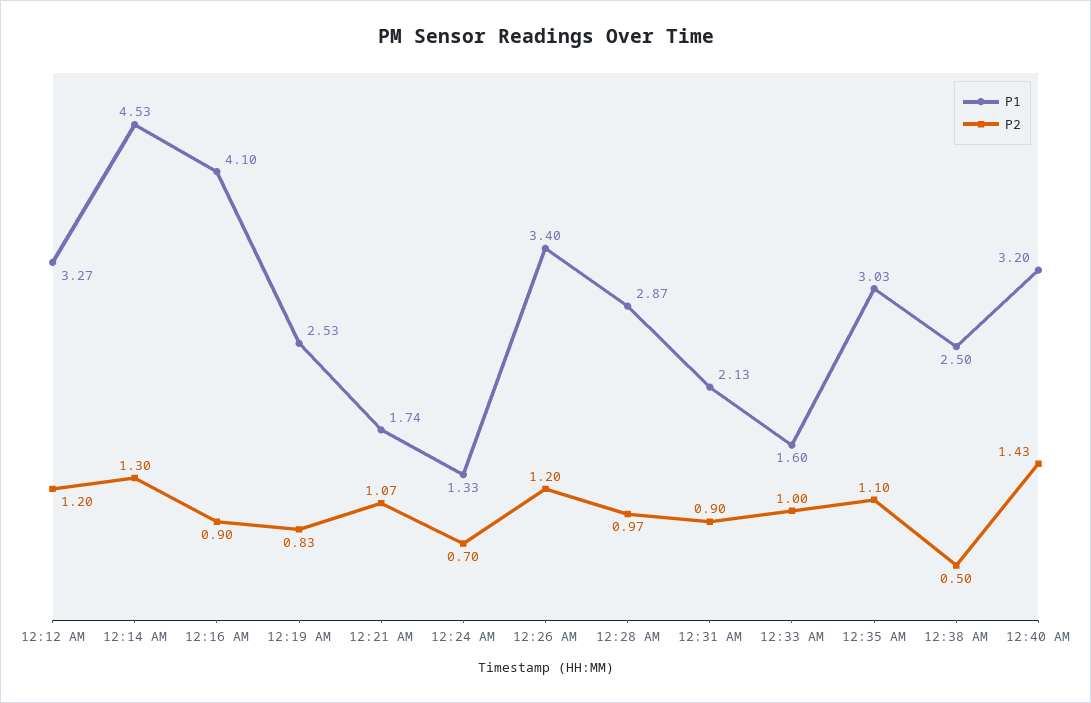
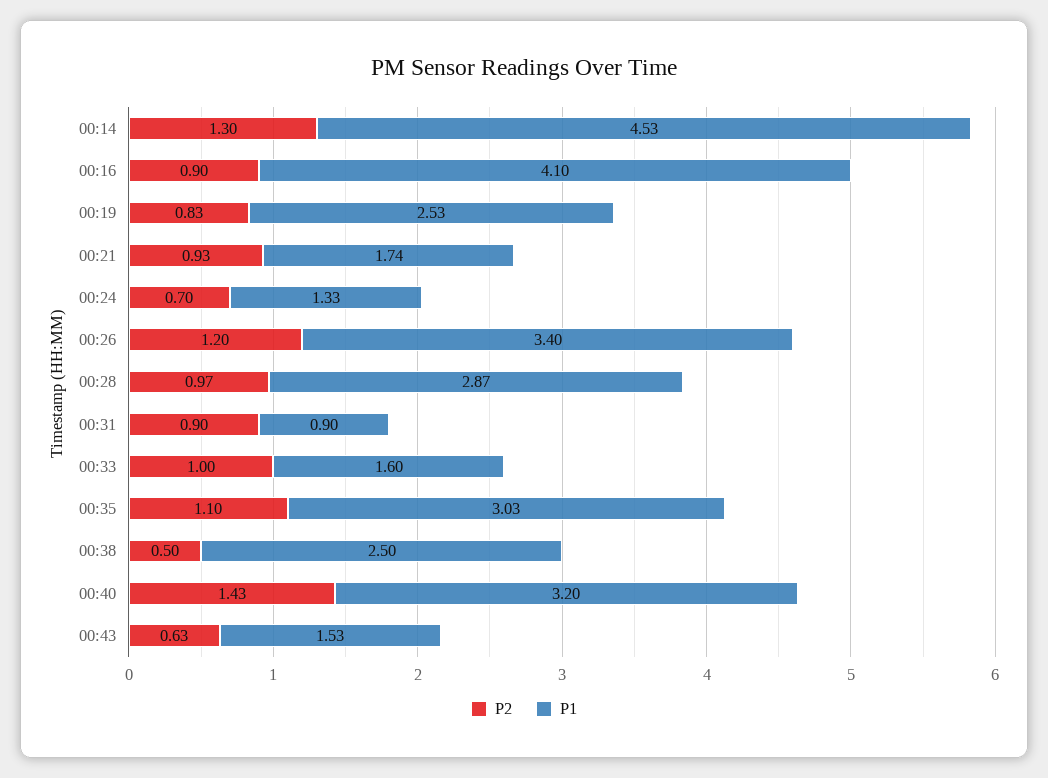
P1, 12:12 AM: 3.27 -> none
P2, 12:12 AM: 1.2 -> none
P2, 12:21 AM: 1.07 -> 0.93
P1, 12:31 AM: 2.13 -> 0.9
P2, 00:43: none -> 0.63
P1, 00:43: none -> 1.53

